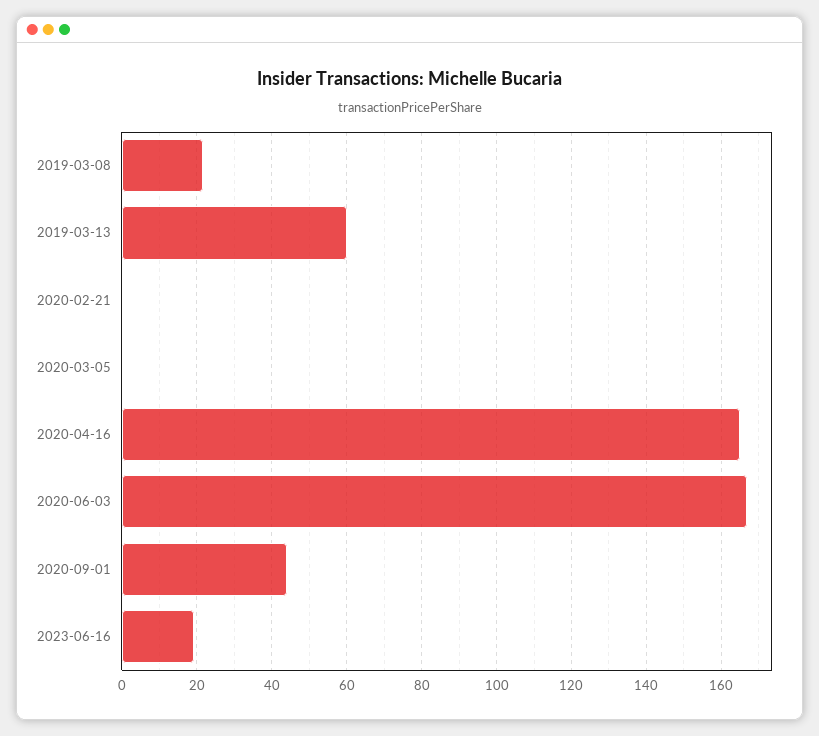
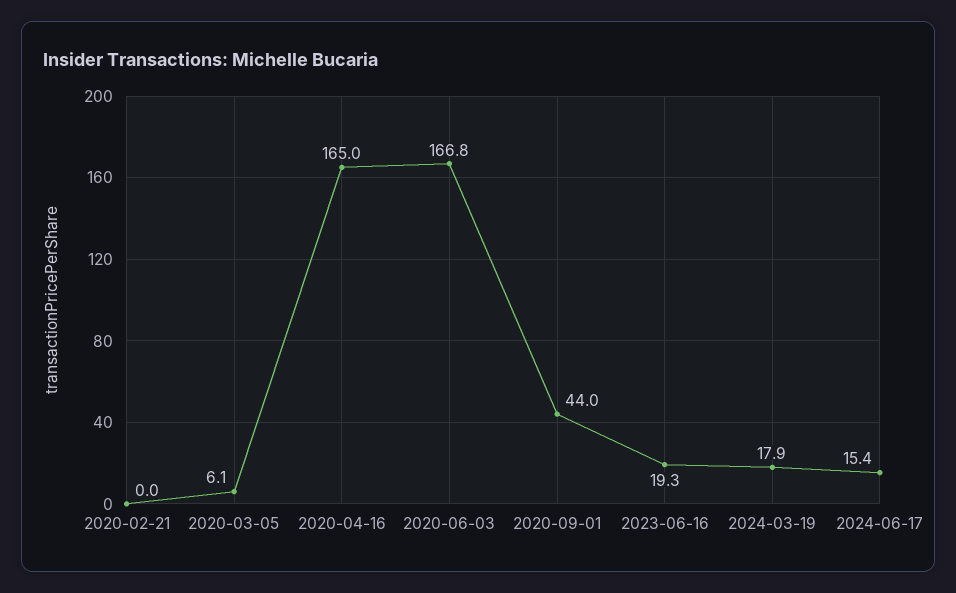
2019-03-08: 22 -> none
2019-03-13: 60 -> none
2020-03-05: 0 -> 6.1
2024-03-19: none -> 17.9
2024-06-17: none -> 15.4

